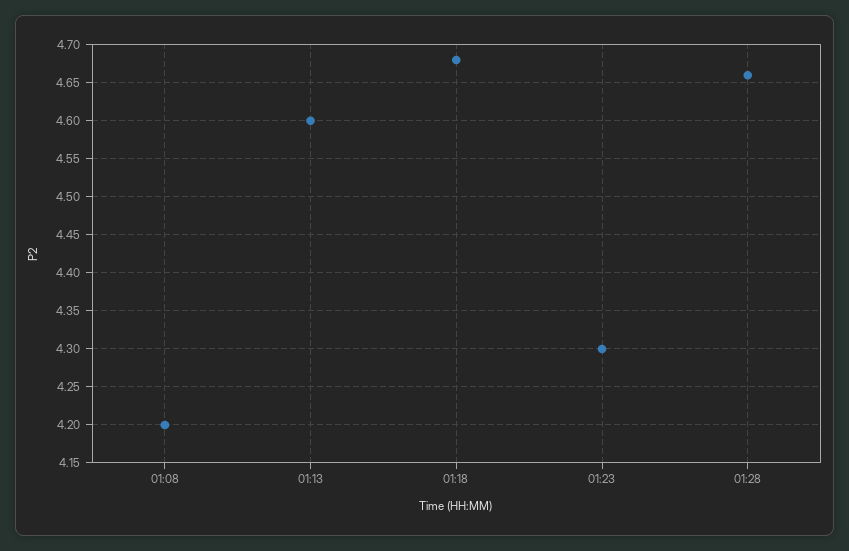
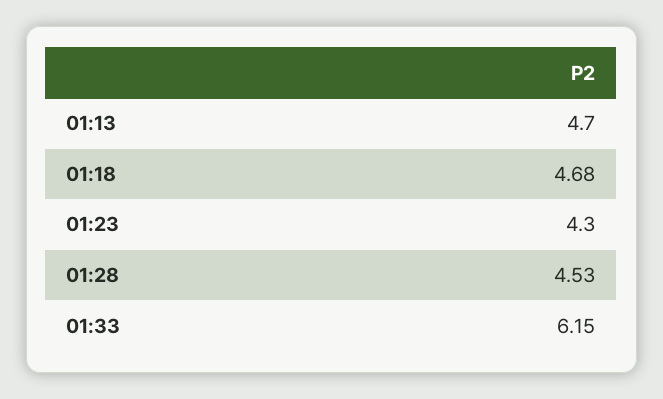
01:08: 4.2 -> none
01:13: 4.6 -> 4.7
01:28: 4.66 -> 4.53
01:33: none -> 6.15

